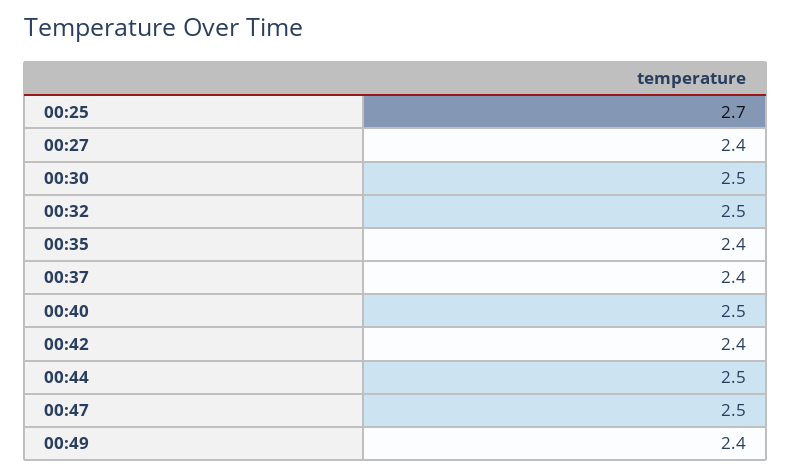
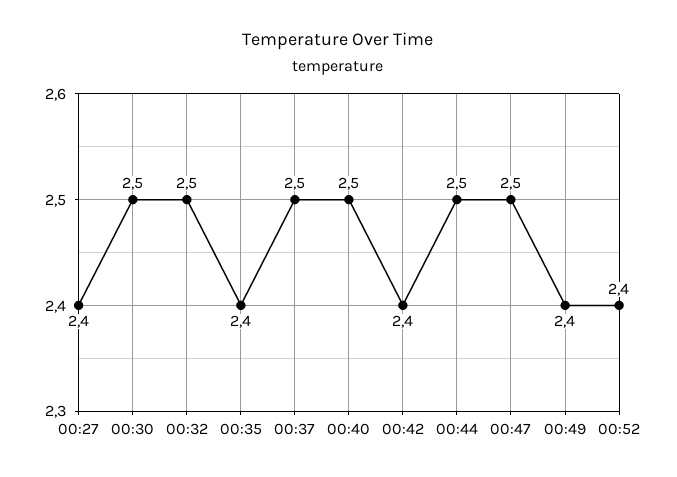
00:25: 2.7 -> none
00:37: 2.4 -> 2.5
00:52: none -> 2.4

